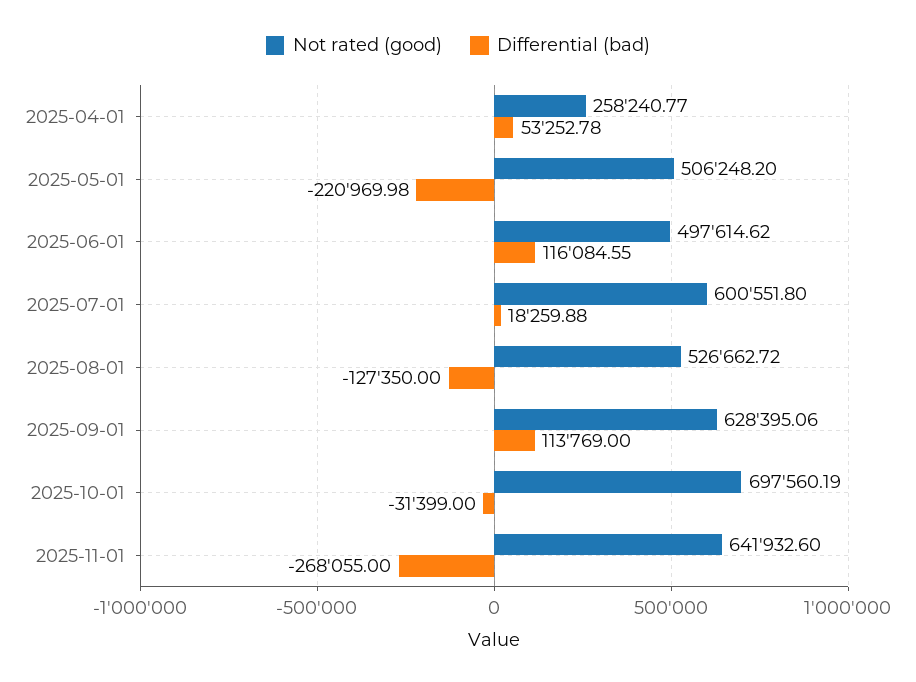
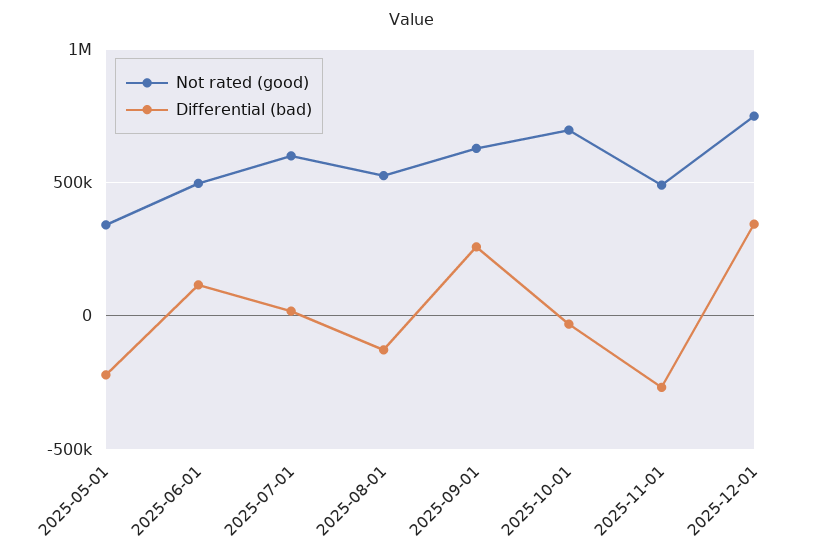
Not rated (good), 2025-04-01: 258240.77 -> none
Differential (bad), 2025-04-01: 53252.78 -> none
Not rated (good), 2025-05-01: 506248.2 -> 350000
Differential (bad), 2025-09-01: 113769 -> 250000
Not rated (good), 2025-11-01: 641932.6 -> 500000
Not rated (good), 2025-12-01: none -> 750000
Differential (bad), 2025-12-01: none -> 350000

